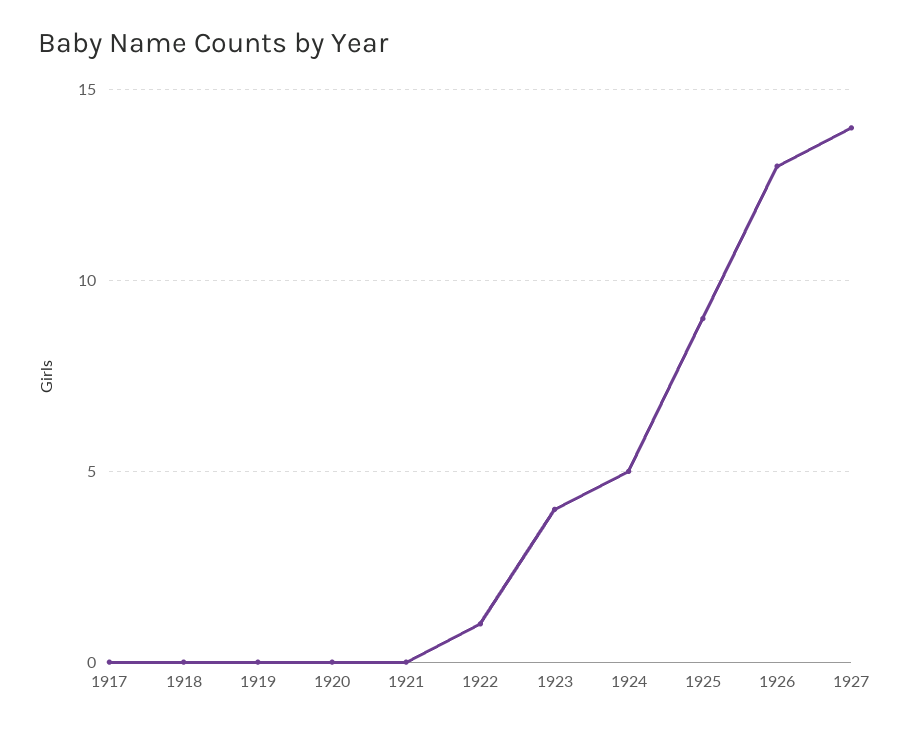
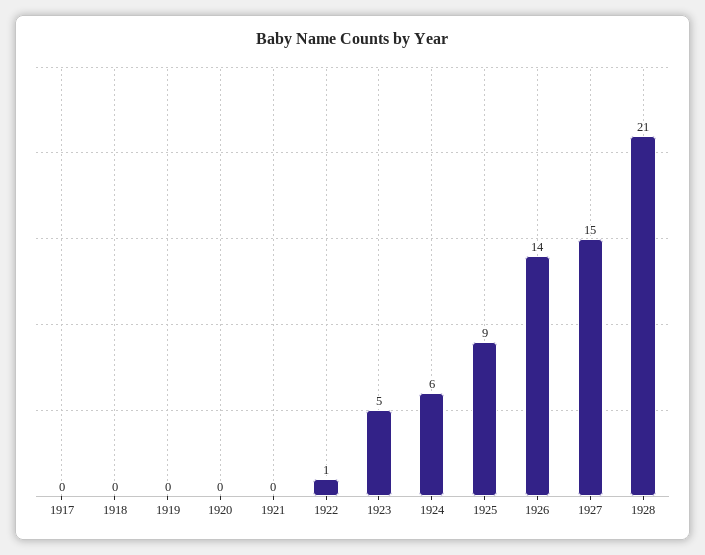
1923: 4 -> 5
1924: 5 -> 6
1926: 13 -> 14
1927: 14 -> 15
1928: none -> 21

